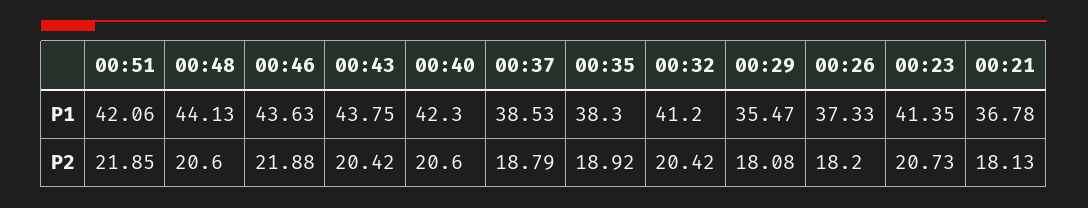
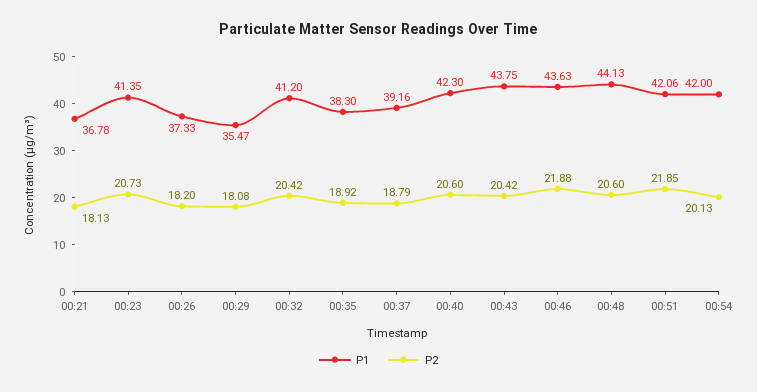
P1, 00:37: 38.53 -> 39.16
P1, 00:54: none -> 42
P2, 00:54: none -> 20.13

